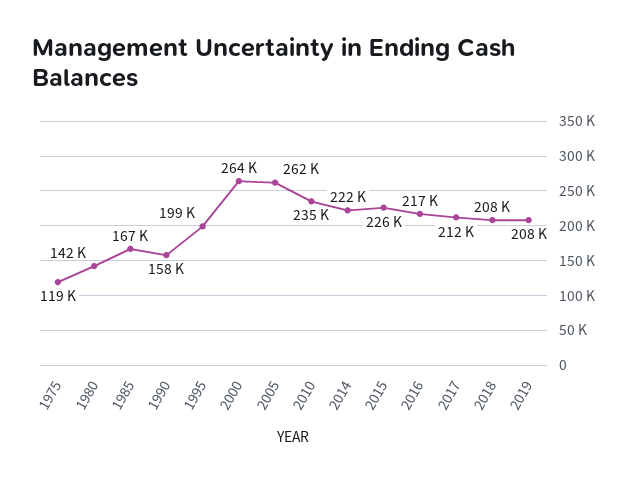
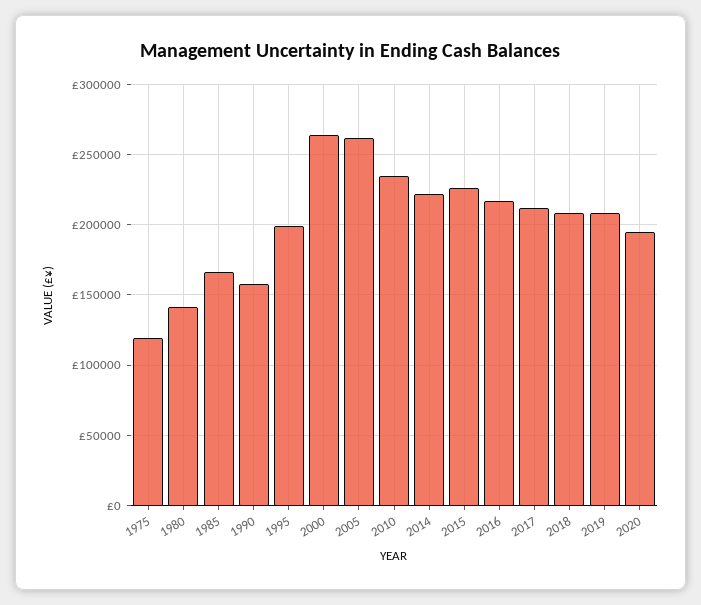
2020: none -> 195000

